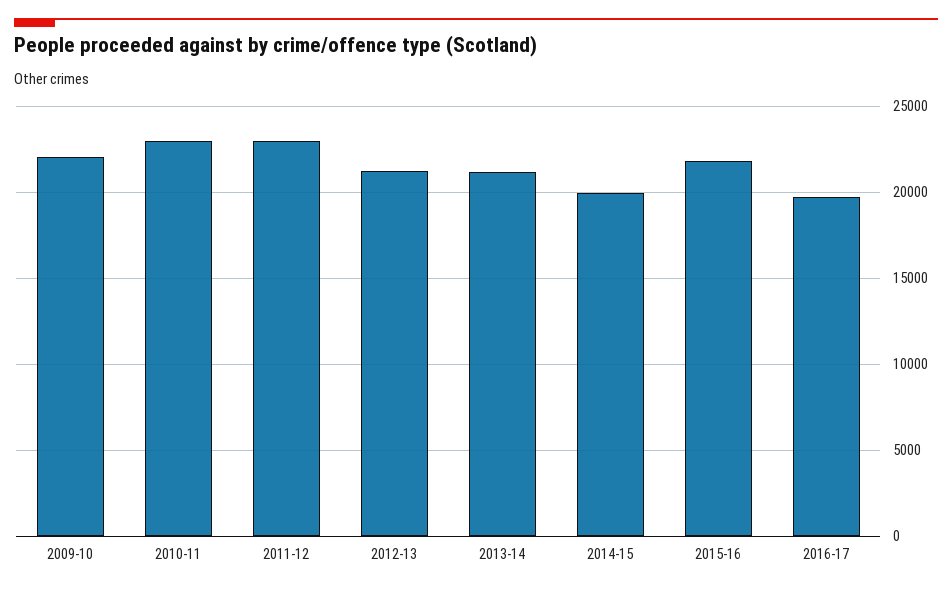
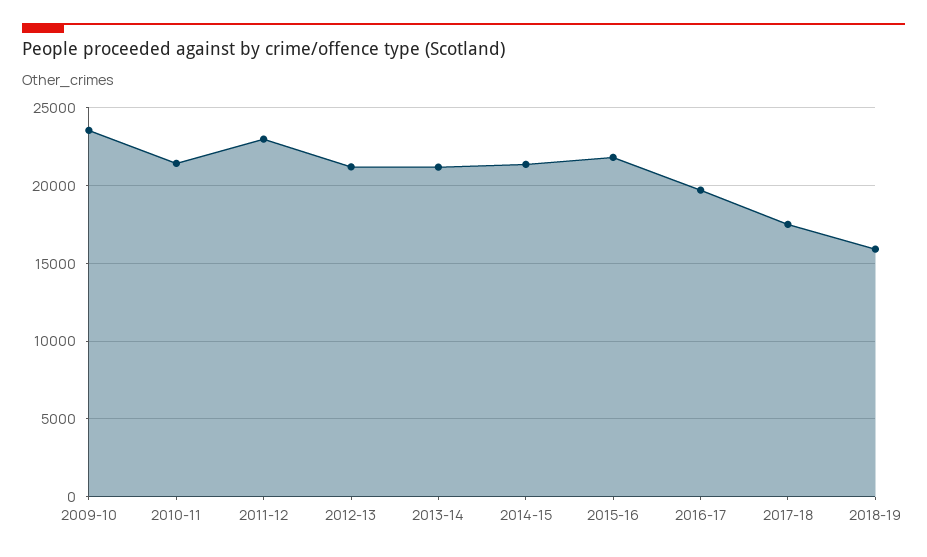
2009-10: 22000 -> 23500
2010-11: 23000 -> 21500
2014-15: 20000 -> 21500
2017-18: none -> 17500
2018-19: none -> 16000

